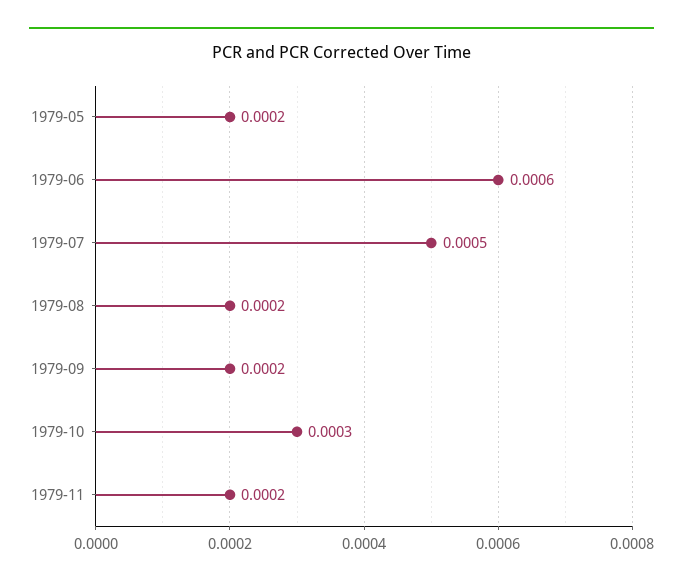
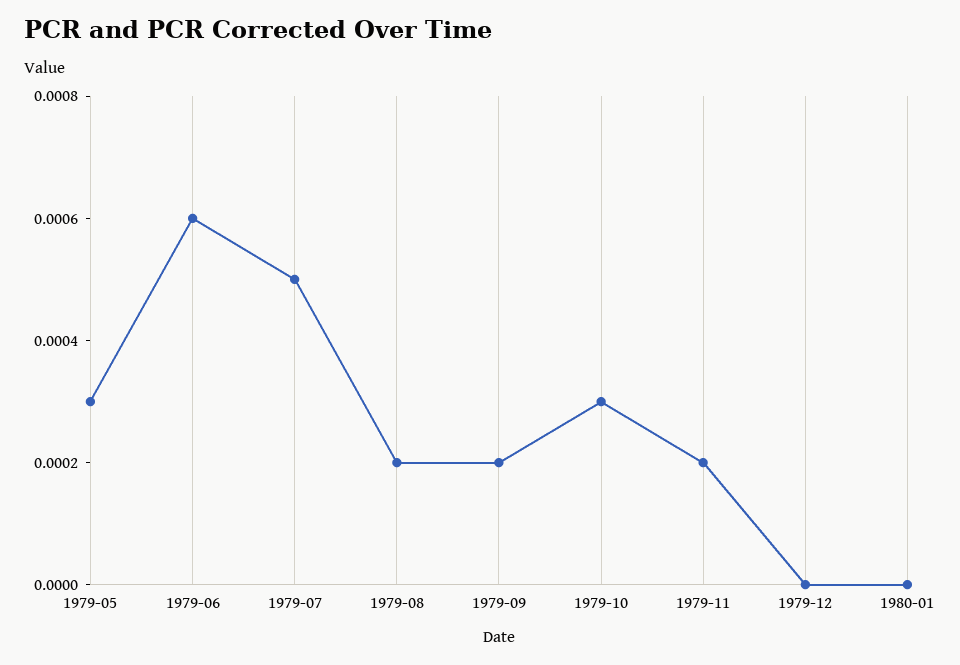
1979-05: 0.0002 -> 0.0003
1979-12: none -> 0
1980-01: none -> 0

